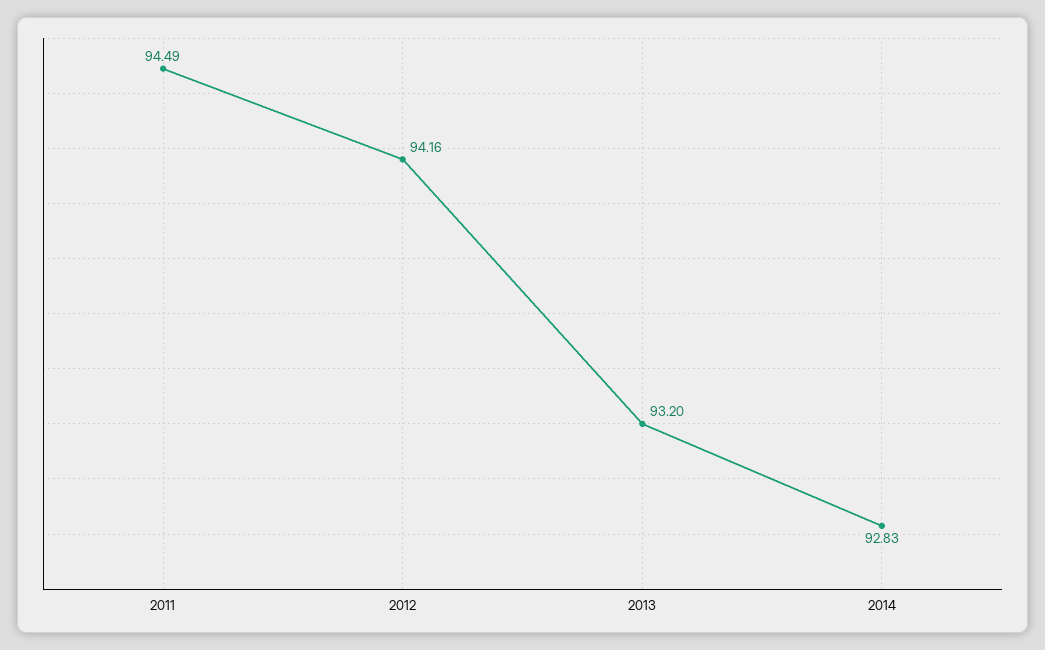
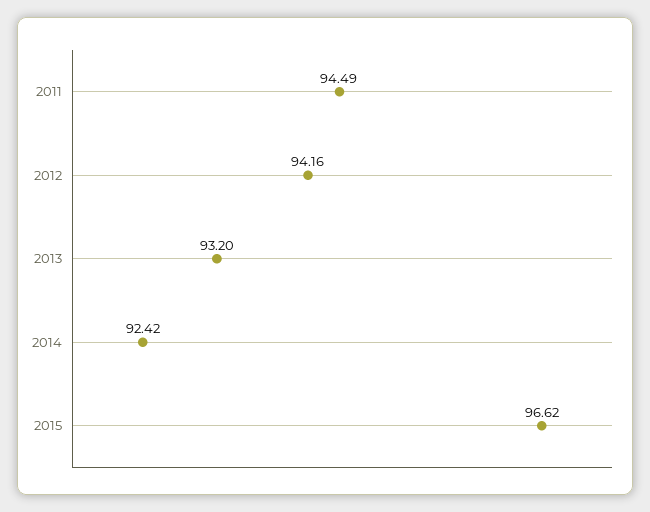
2014: 92.83 -> 92.42
2015: none -> 96.62

